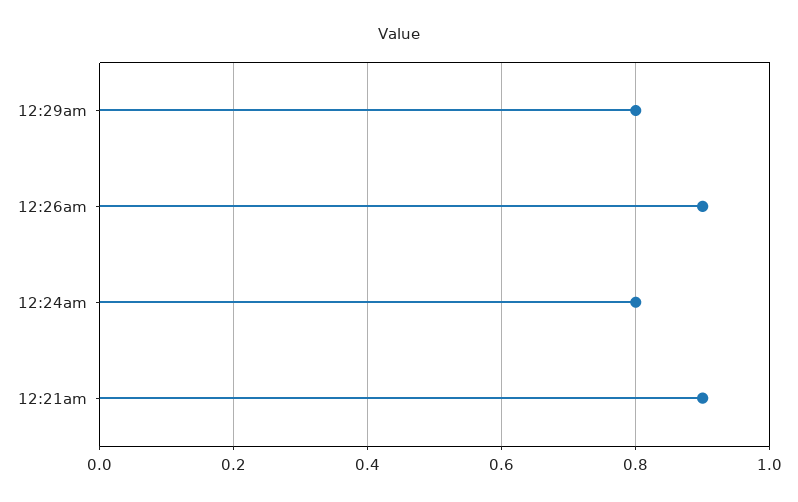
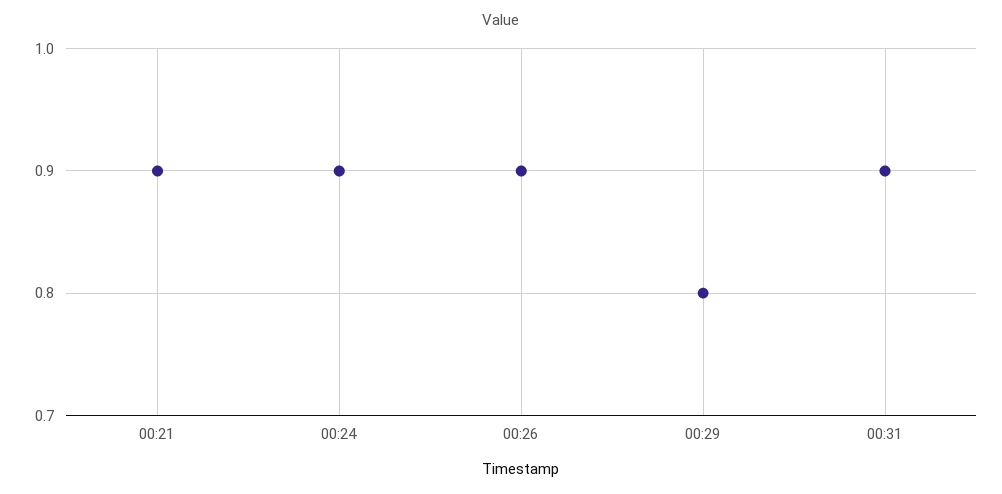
12:24am: 0.8 -> 0.9
00:31: none -> 0.9

